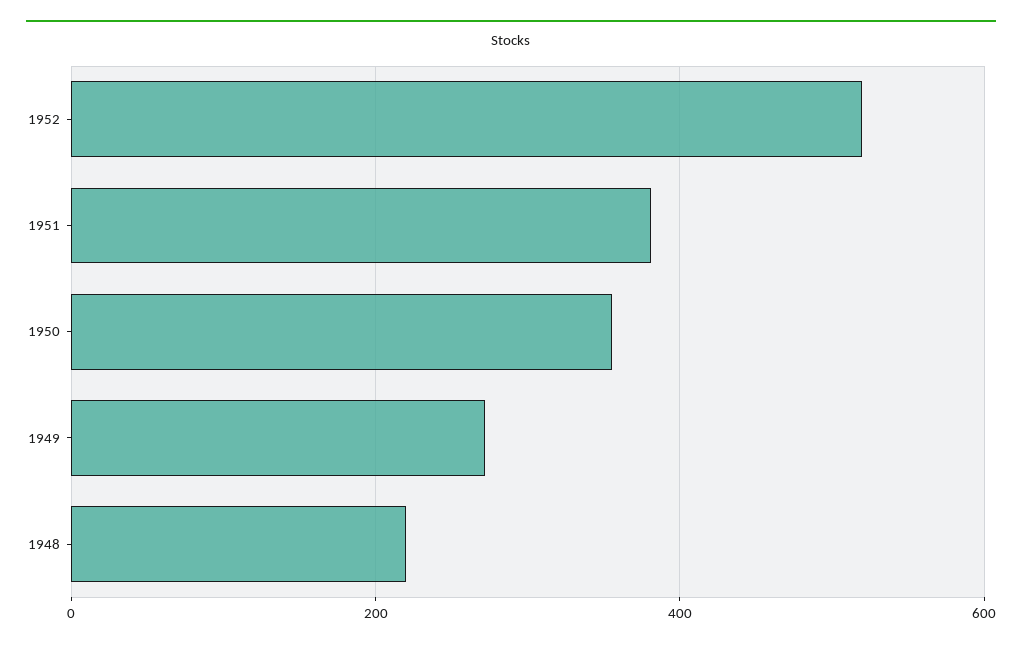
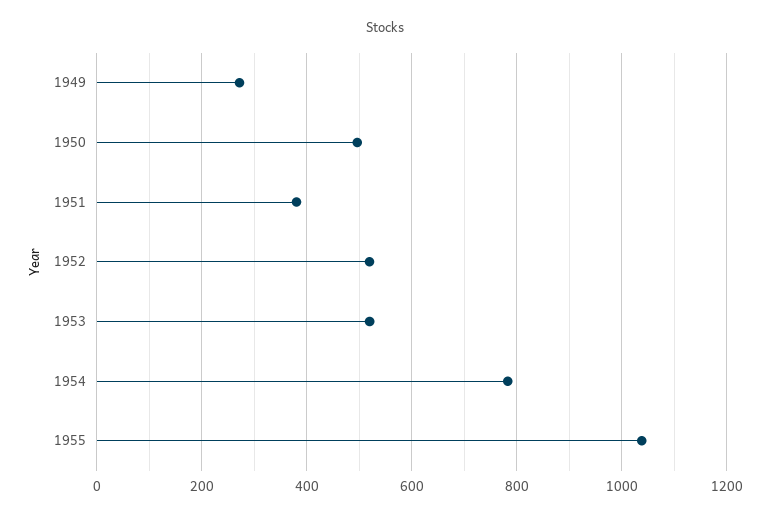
1950: 360 -> 500
1948: 220 -> none
1953: none -> 520
1954: none -> 780
1955: none -> 1040

